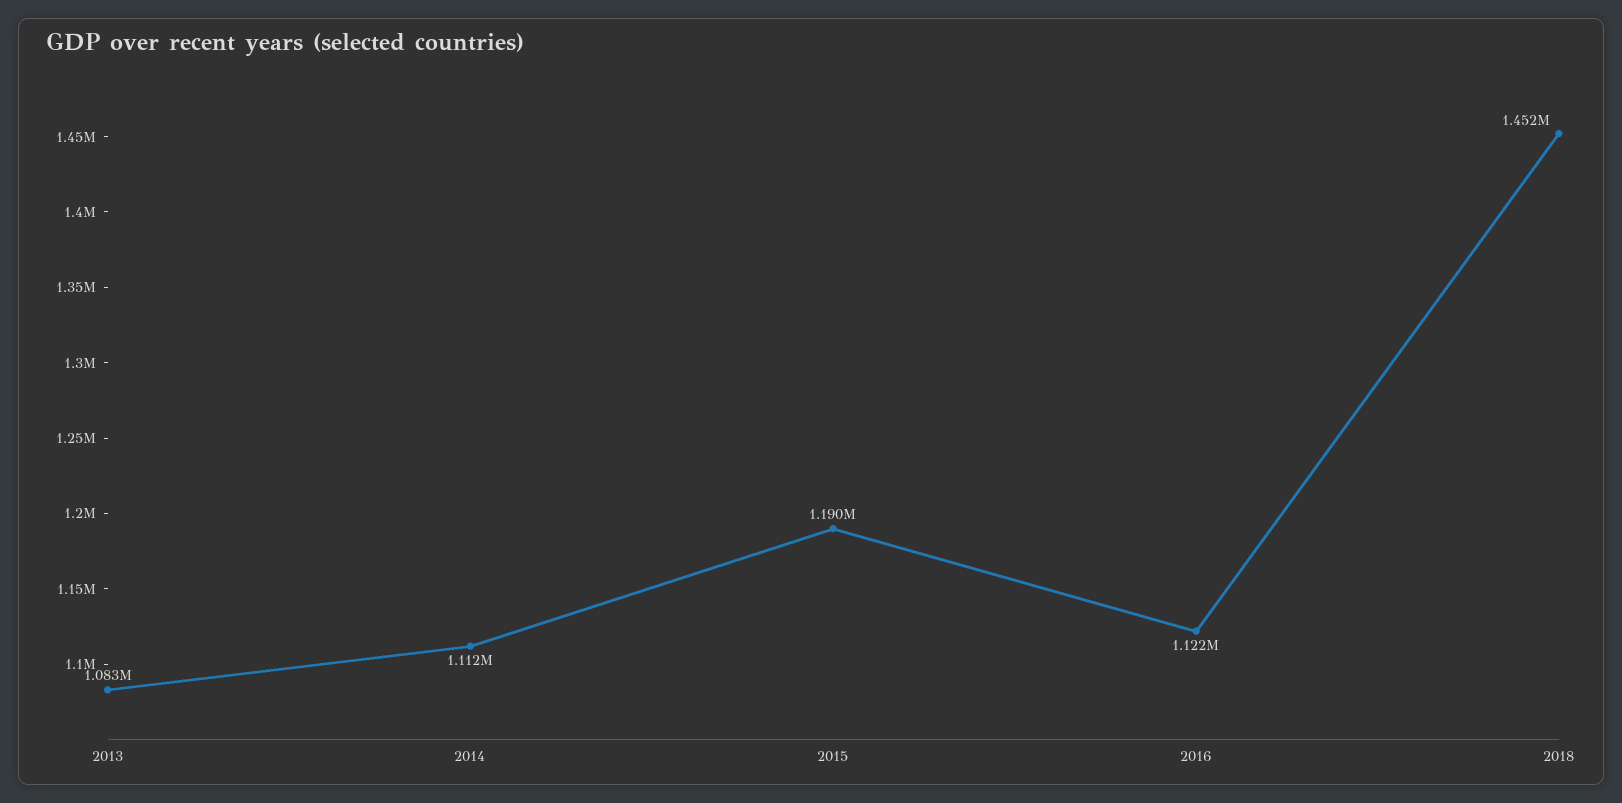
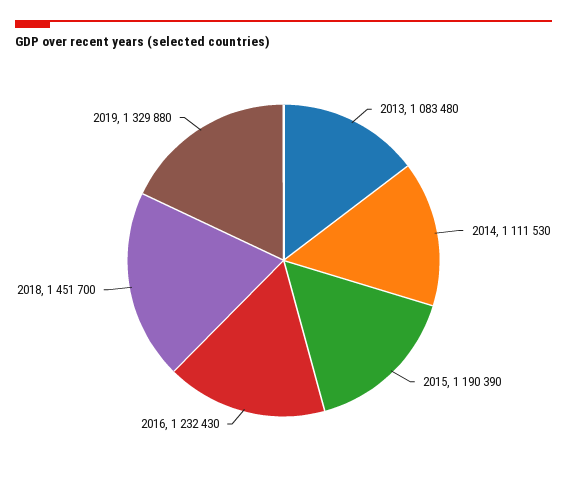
2016: 1122000 -> 1232430
2019: none -> 1329880

